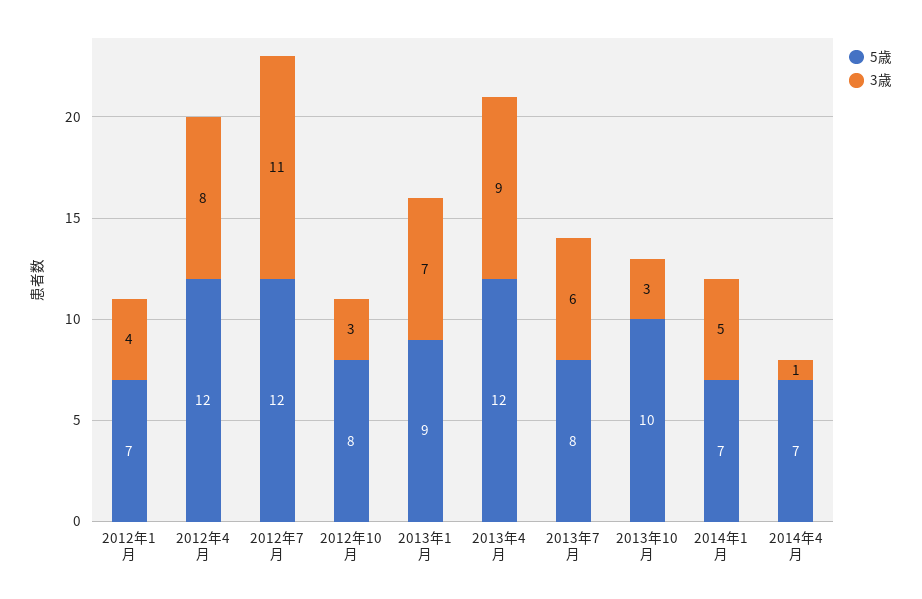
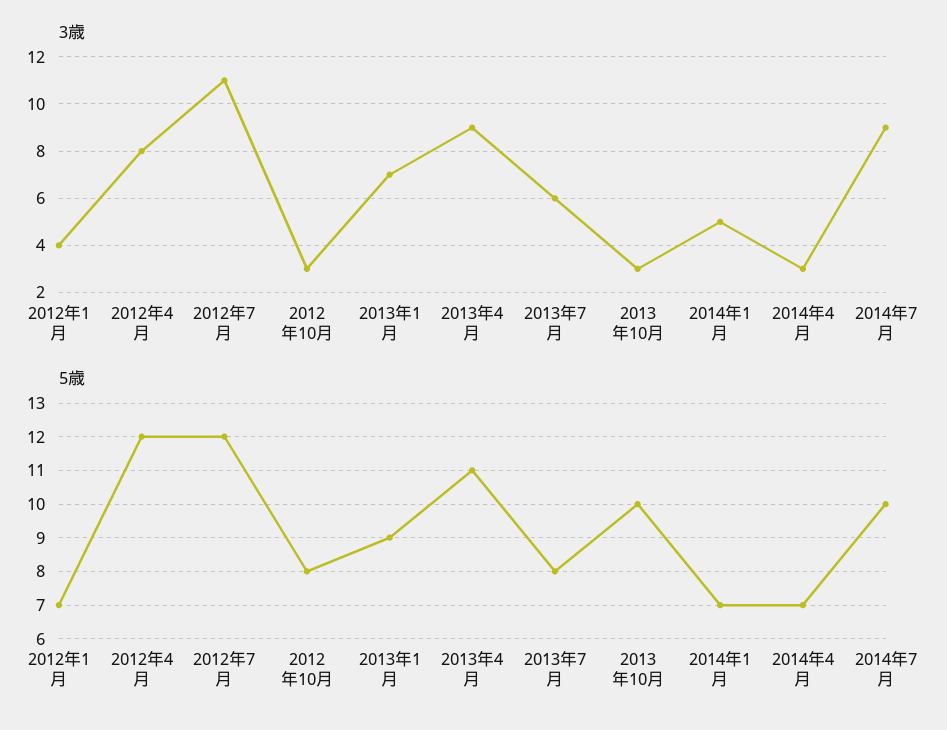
5歳, 2013年4月: 12 -> 11
3歳, 2014年4月: 1 -> 3
3歳, 2014年7月: none -> 9
5歳, 2014年7月: none -> 10

